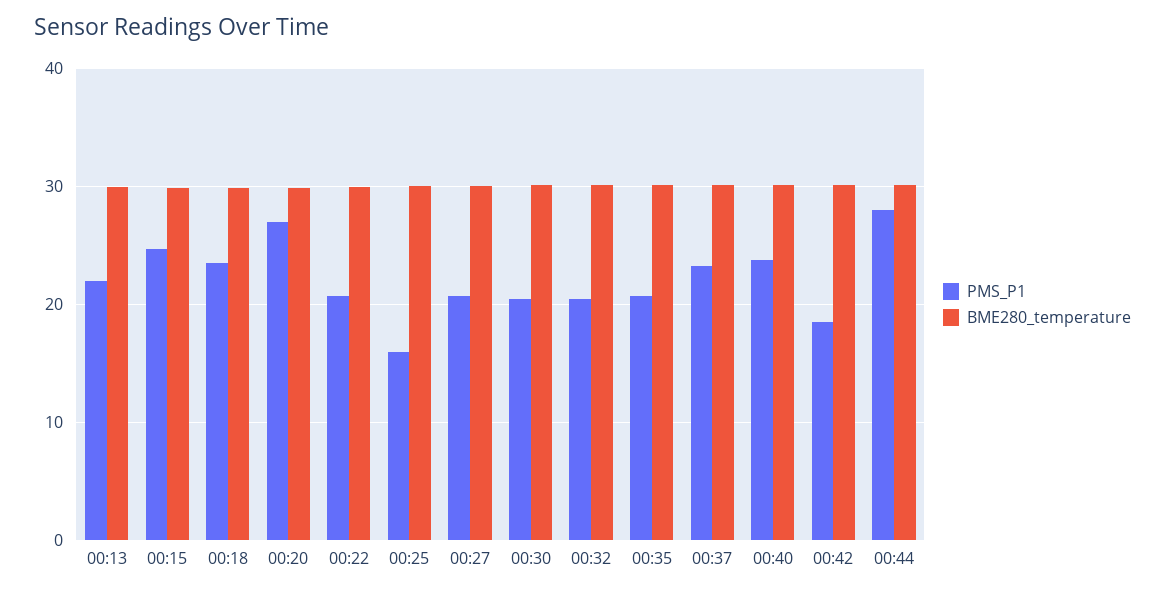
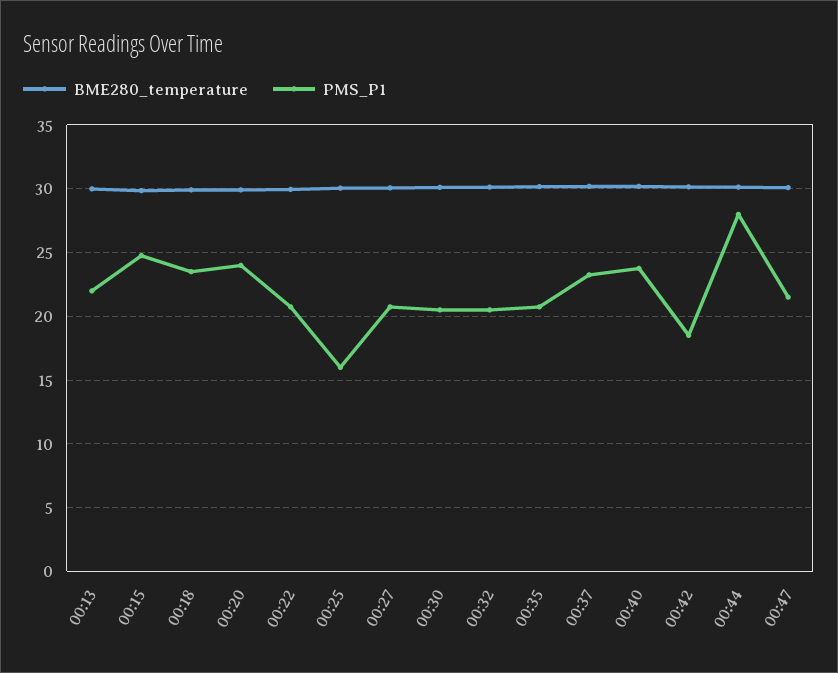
PMS_P1, 00:20: 27 -> 24
BME280_temperature, 00:47: none -> 30
PMS_P1, 00:47: none -> 21.5

